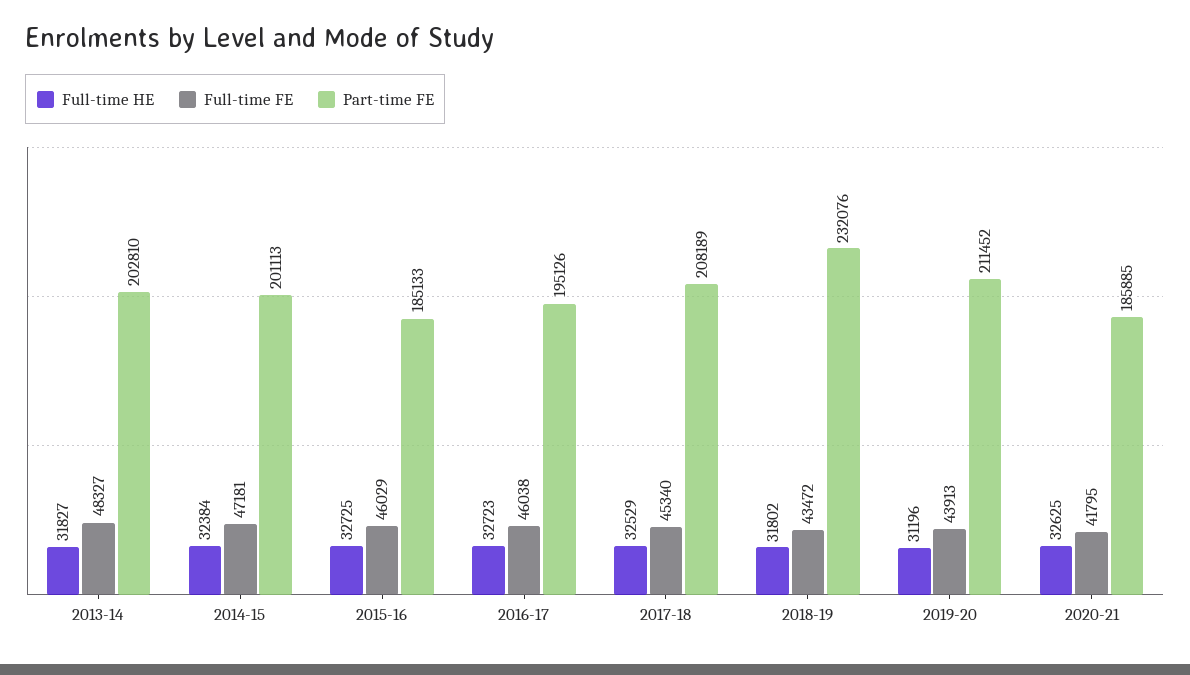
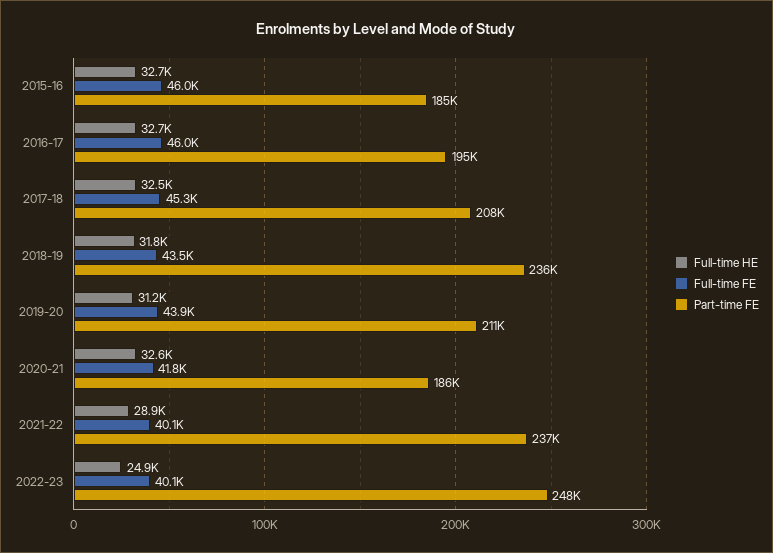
Full-time HE, 2013-14: 31827 -> none
Full-time FE, 2013-14: 48327 -> none
Part-time FE, 2013-14: 202810 -> none
Full-time HE, 2014-15: 32384 -> none
Full-time FE, 2014-15: 47181 -> none
Part-time FE, 2014-15: 201113 -> none
Part-time FE, 2018-19: 232076 -> 236000
Full-time HE, 2021-22: none -> 28900
Full-time FE, 2021-22: none -> 40100
Part-time FE, 2021-22: none -> 237000
Full-time HE, 2022-23: none -> 24900
Full-time FE, 2022-23: none -> 40100
Part-time FE, 2022-23: none -> 248000

